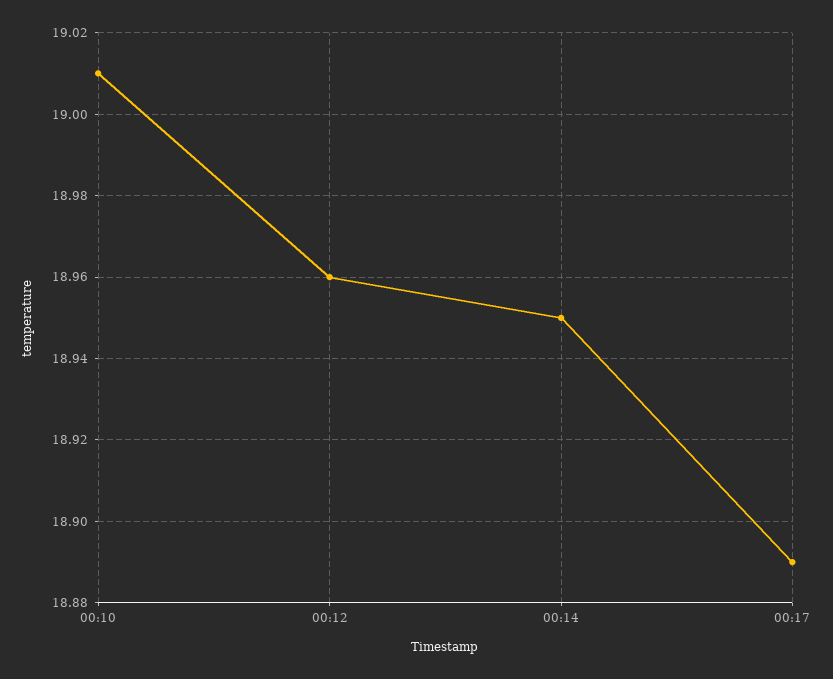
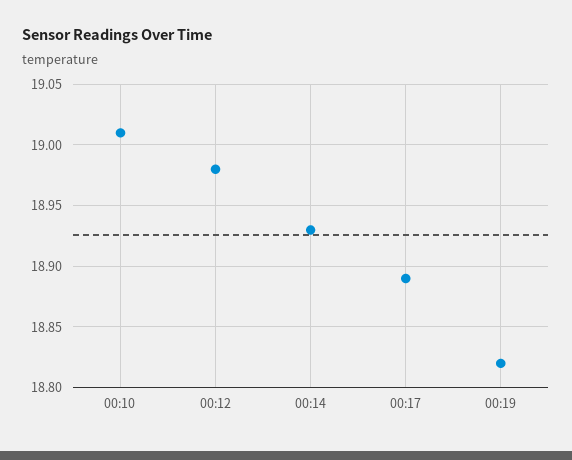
00:12: 18.96 -> 18.98
00:14: 18.95 -> 18.93
00:19: none -> 18.82

